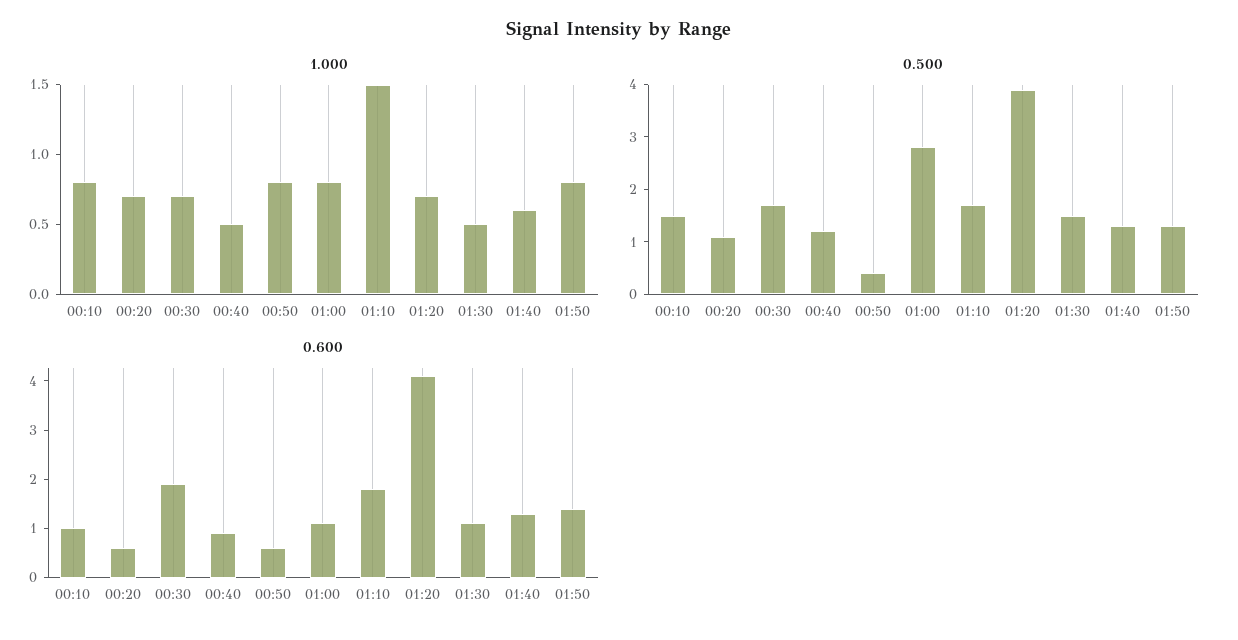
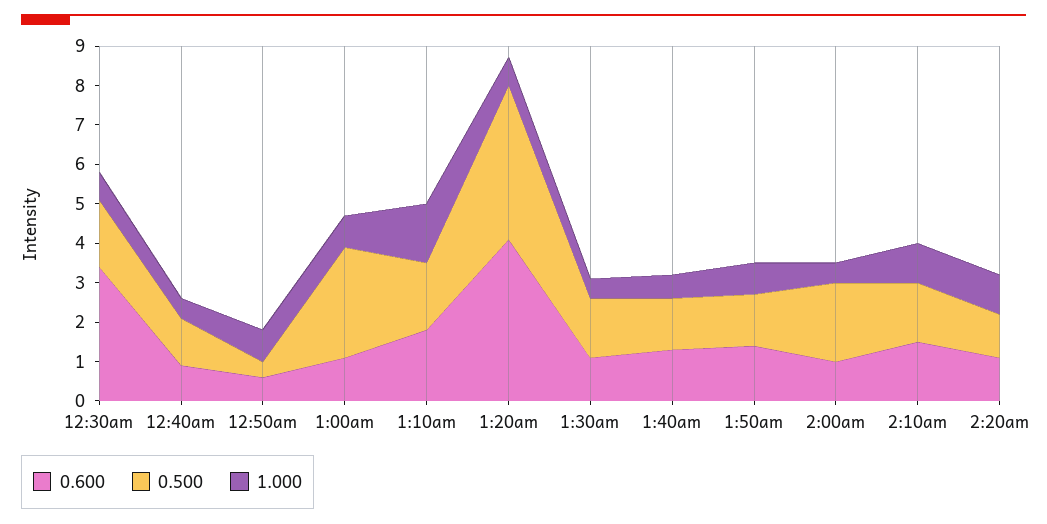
1.000, 00:10: 0.8 -> none
1.000, 00:20: 0.7 -> none
0.500, 00:10: 1.5 -> none
0.500, 00:20: 1 -> none
0.600, 00:10: 1 -> none
0.600, 00:20: 0.5 -> none
0.600, 00:30: 2 -> 3.5
0.600, 2:00am: none -> 1
0.500, 2:00am: none -> 2
1.000, 2:00am: none -> 0.5
0.600, 2:10am: none -> 1.5
0.500, 2:10am: none -> 1.5
1.000, 2:10am: none -> 1
0.600, 2:20am: none -> 1
0.500, 2:20am: none -> 1
1.000, 2:20am: none -> 1

